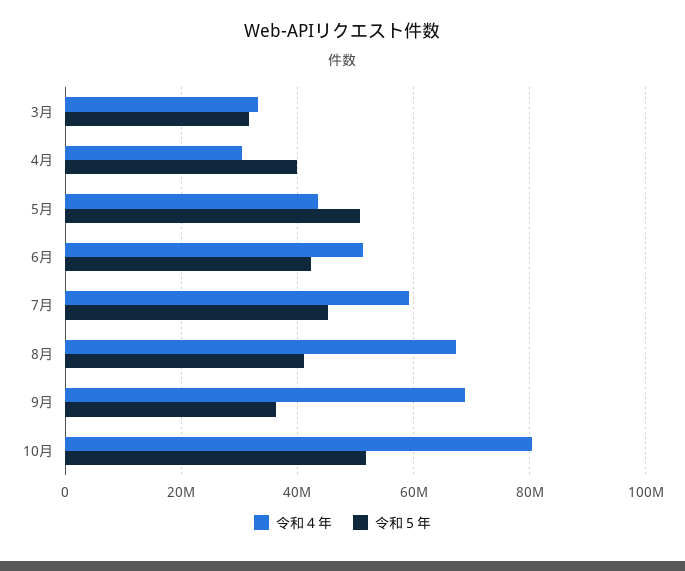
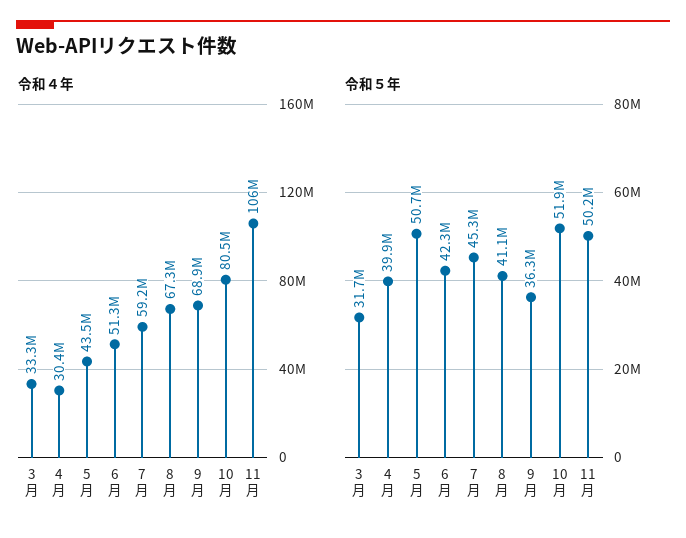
令和４年, 11月: none -> 106000000
令和５年, 11月: none -> 50200000

